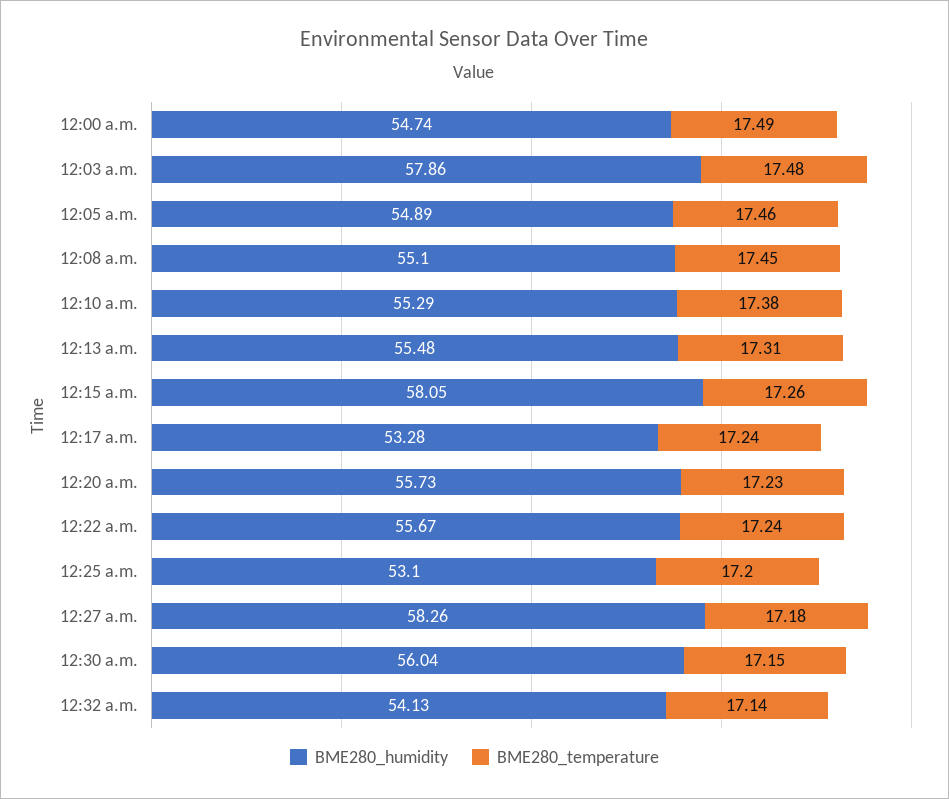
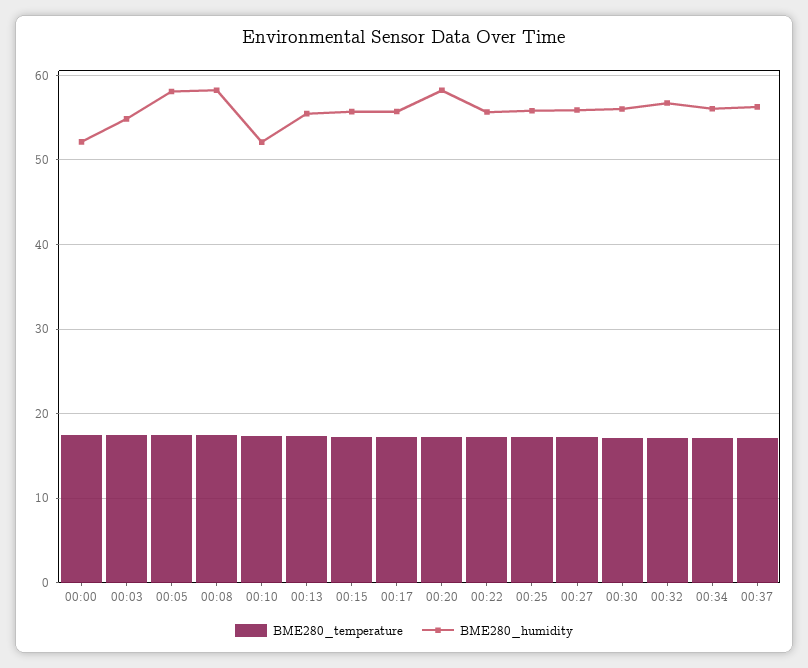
BME280_humidity, 12:00 a.m.: 54.74 -> 52
BME280_humidity, 12:03 a.m.: 57.86 -> 55
BME280_humidity, 12:05 a.m.: 54.89 -> 58
BME280_humidity, 12:08 a.m.: 55.1 -> 58
BME280_humidity, 12:10 a.m.: 55.29 -> 52
BME280_humidity, 12:15 a.m.: 58.05 -> 56
BME280_humidity, 12:17 a.m.: 53.28 -> 56
BME280_humidity, 12:20 a.m.: 55.73 -> 58
BME280_humidity, 12:25 a.m.: 53.1 -> 56
BME280_humidity, 12:27 a.m.: 58.26 -> 56
BME280_humidity, 12:32 a.m.: 54.13 -> 57
BME280_temperature, 00:34: none -> 17
BME280_humidity, 00:34: none -> 56
BME280_temperature, 00:37: none -> 17
BME280_humidity, 00:37: none -> 56

